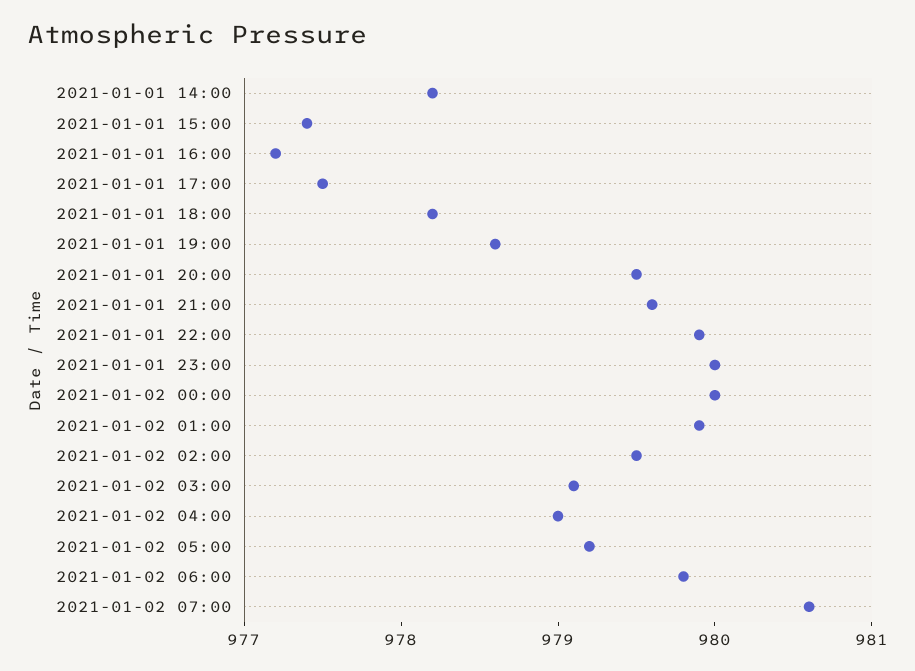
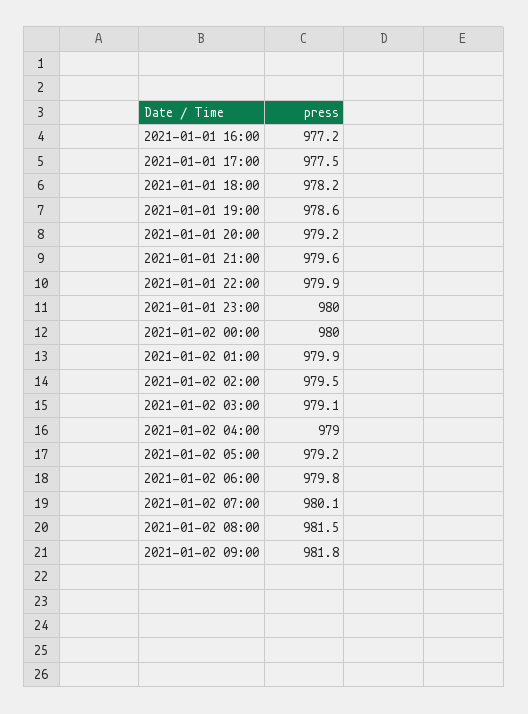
2021-01-01 14:00: 978.2 -> none
2021-01-01 15:00: 977.4 -> none
2021-01-01 20:00: 979.5 -> 979.2
2021-01-02 07:00: 980.6 -> 980.1
2021-01-02 08:00: none -> 981.5
2021-01-02 09:00: none -> 981.8

